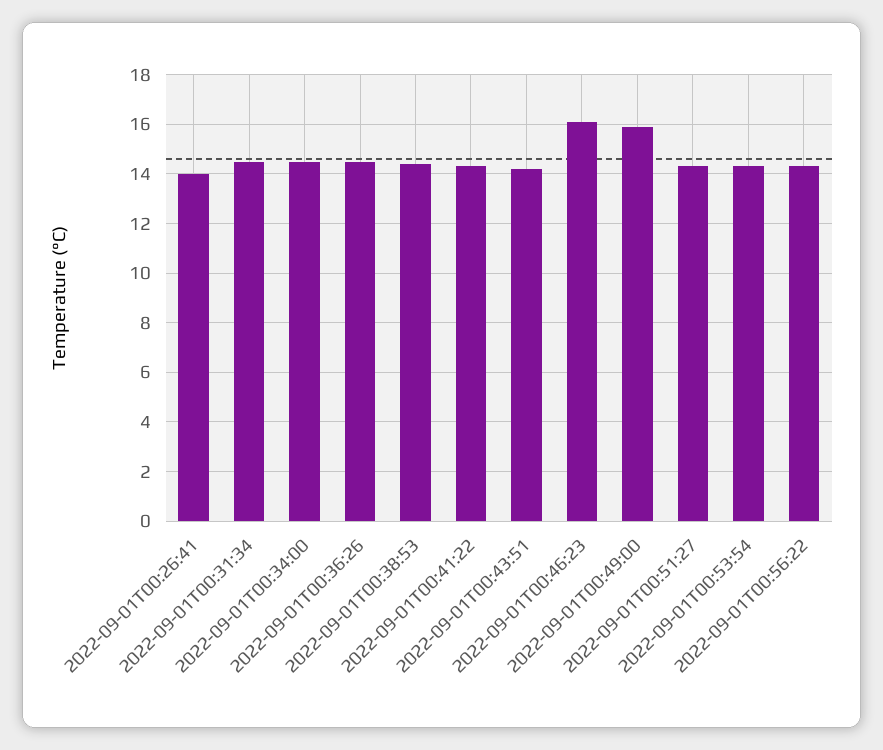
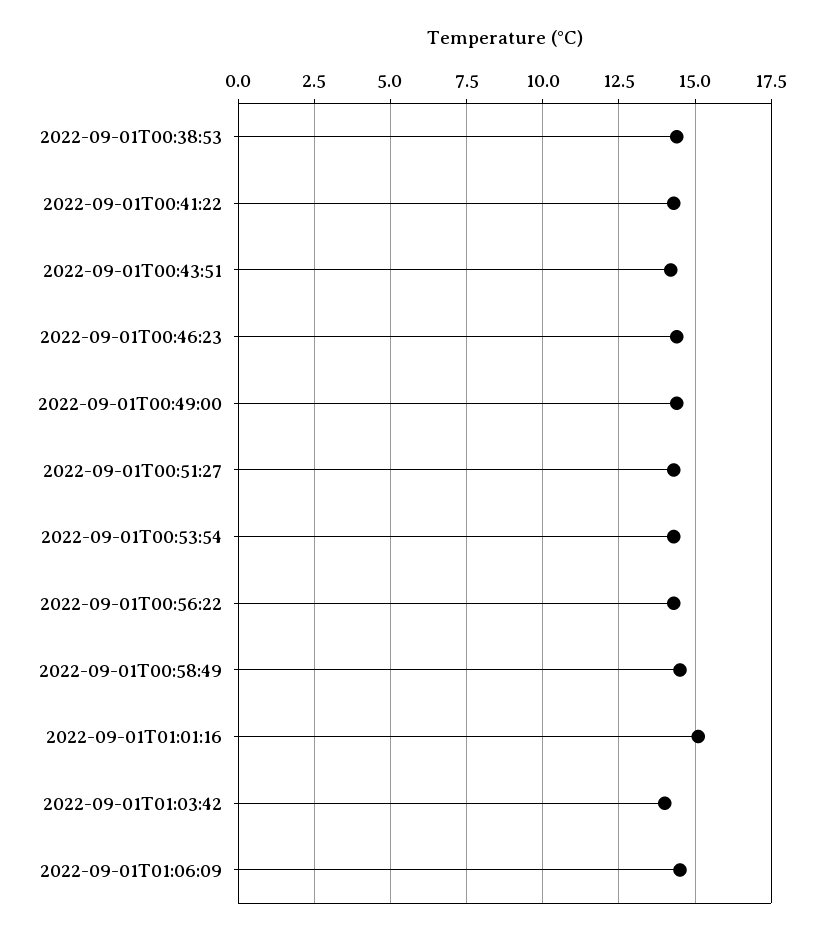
2022-09-01T00:26:41: 14 -> none
2022-09-01T00:31:34: 14.5 -> none
2022-09-01T00:34:00: 14.5 -> none
2022-09-01T00:36:26: 14.5 -> none
2022-09-01T00:46:23: 16 -> 14.5
2022-09-01T00:49:00: 16 -> 14.5
2022-09-01T00:58:49: none -> 14.5
2022-09-01T01:01:16: none -> 15
2022-09-01T01:03:42: none -> 14
2022-09-01T01:06:09: none -> 14.5

